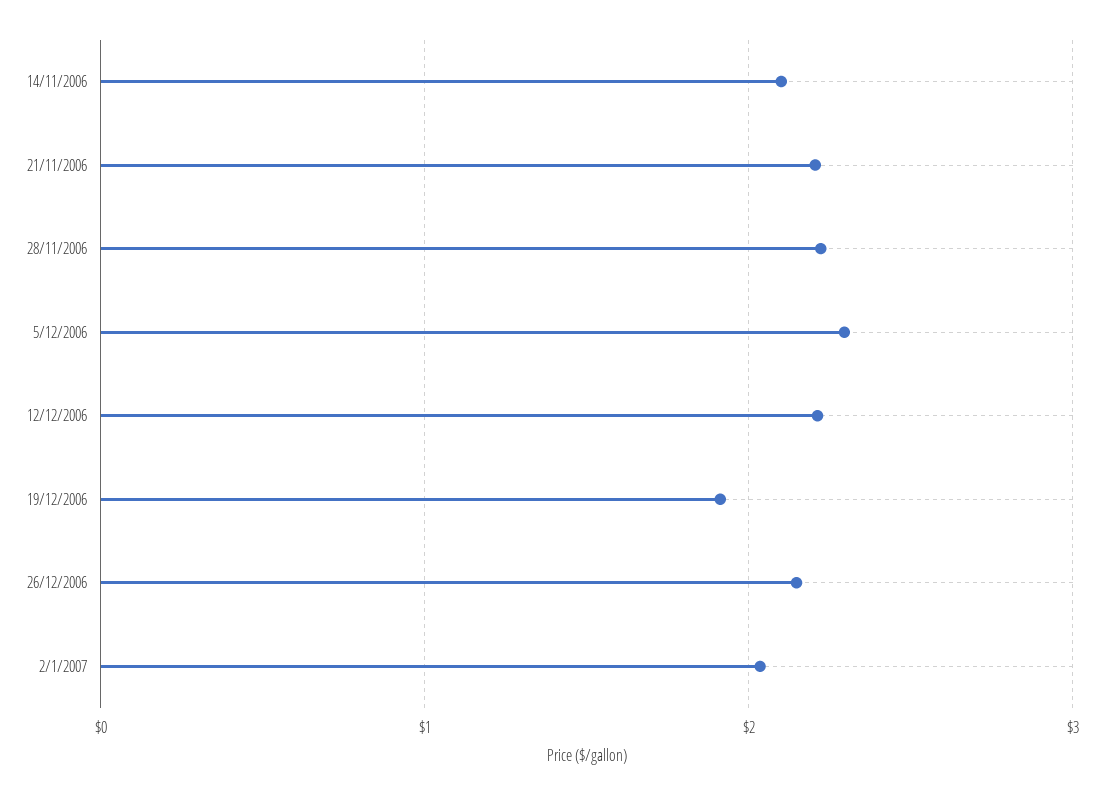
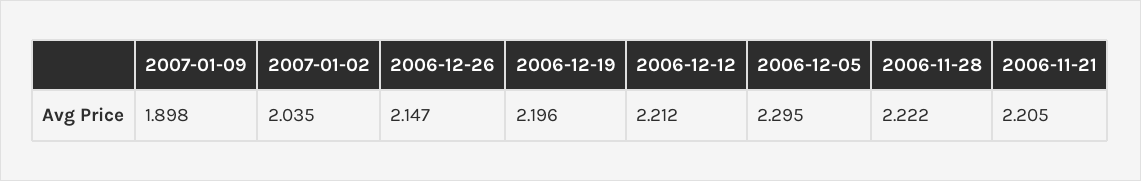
14/11/2006: 2.1 -> none
19/12/2006: 1.9 -> 2.196
2007-01-09: none -> 1.898

